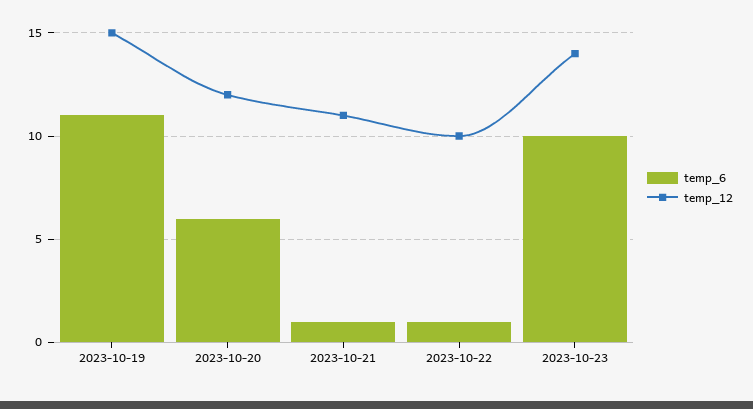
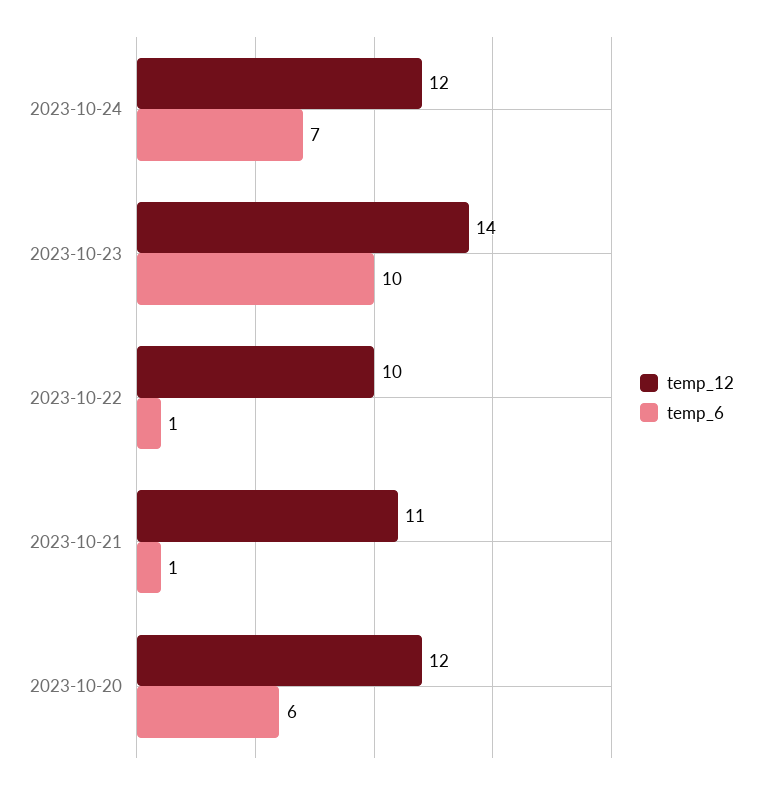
temp_6, 2023-10-19: 11 -> none
temp_12, 2023-10-19: 15 -> none
temp_12, 2023-10-24: none -> 12
temp_6, 2023-10-24: none -> 7

